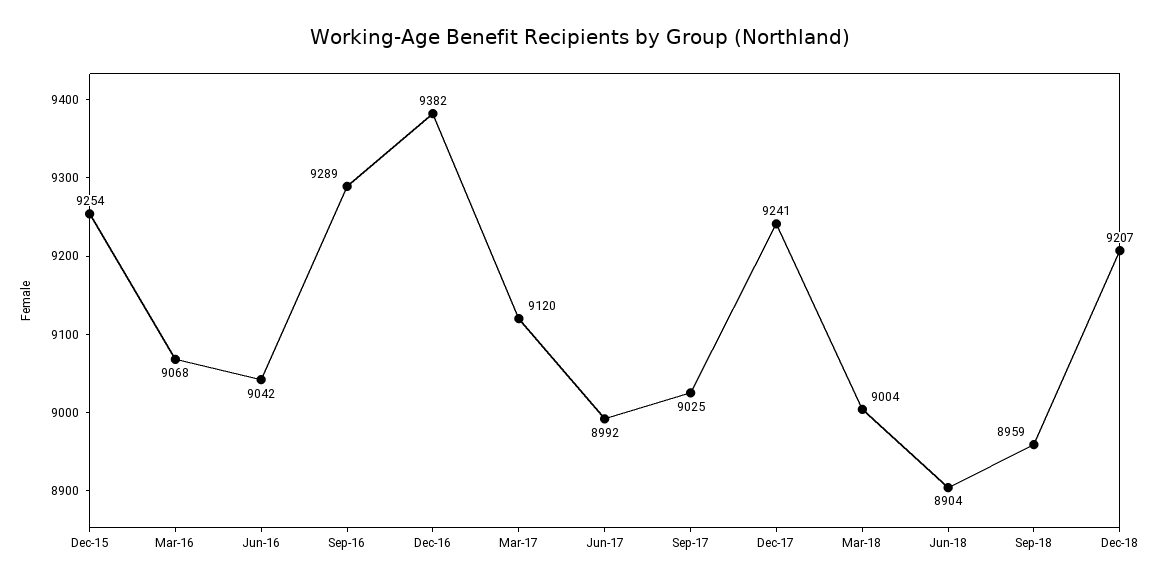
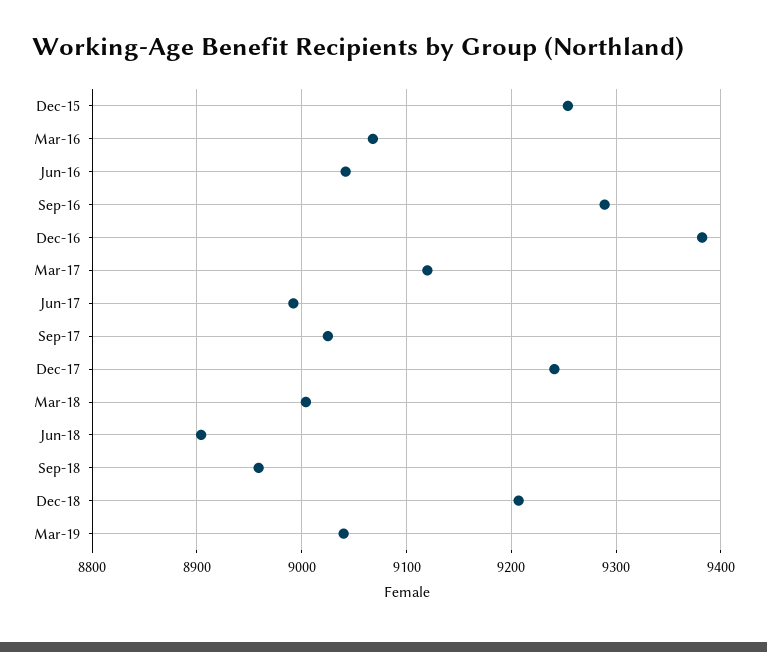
Mar-19: none -> 9040

